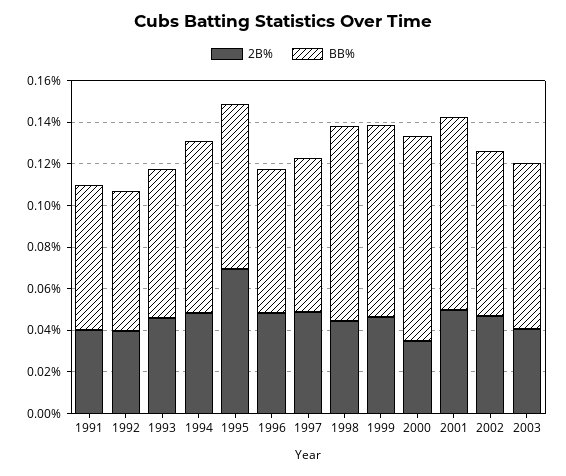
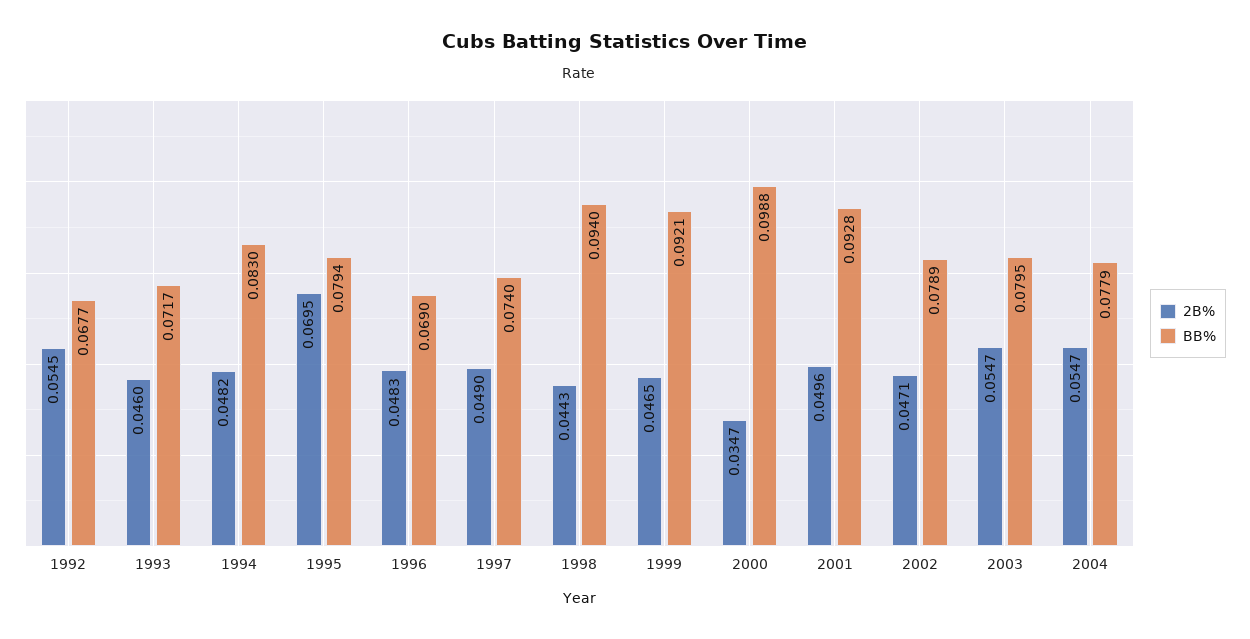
2B%, 1991: 0.04 -> none
BB%, 1991: 0.07 -> none
2B%, 1992: 0.04 -> 0.0545
2B%, 2003: 0.04 -> 0.0547
2B%, 2004: none -> 0.0547
BB%, 2004: none -> 0.0779

